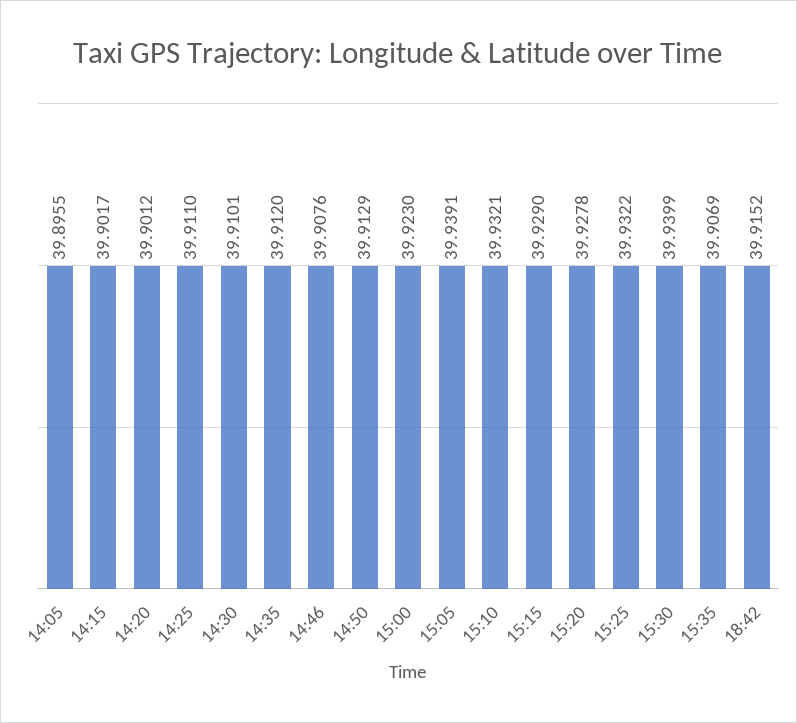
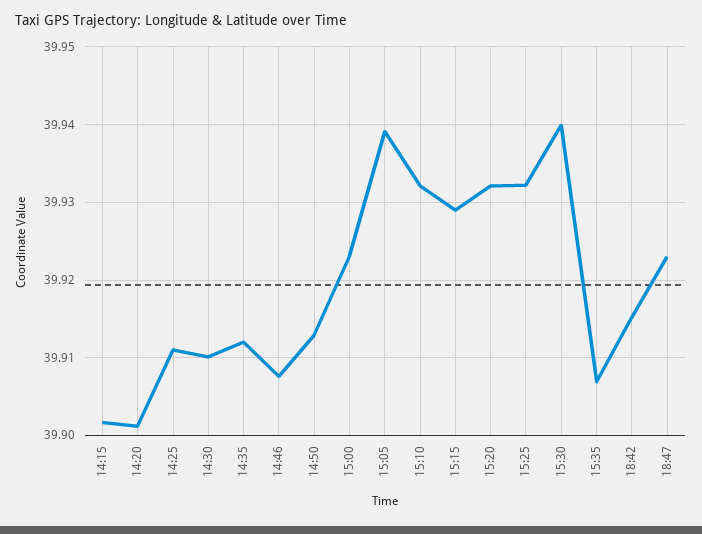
14:05: 39.8955 -> none
15:20: 39.9278 -> 39.932
18:47: none -> 39.923

